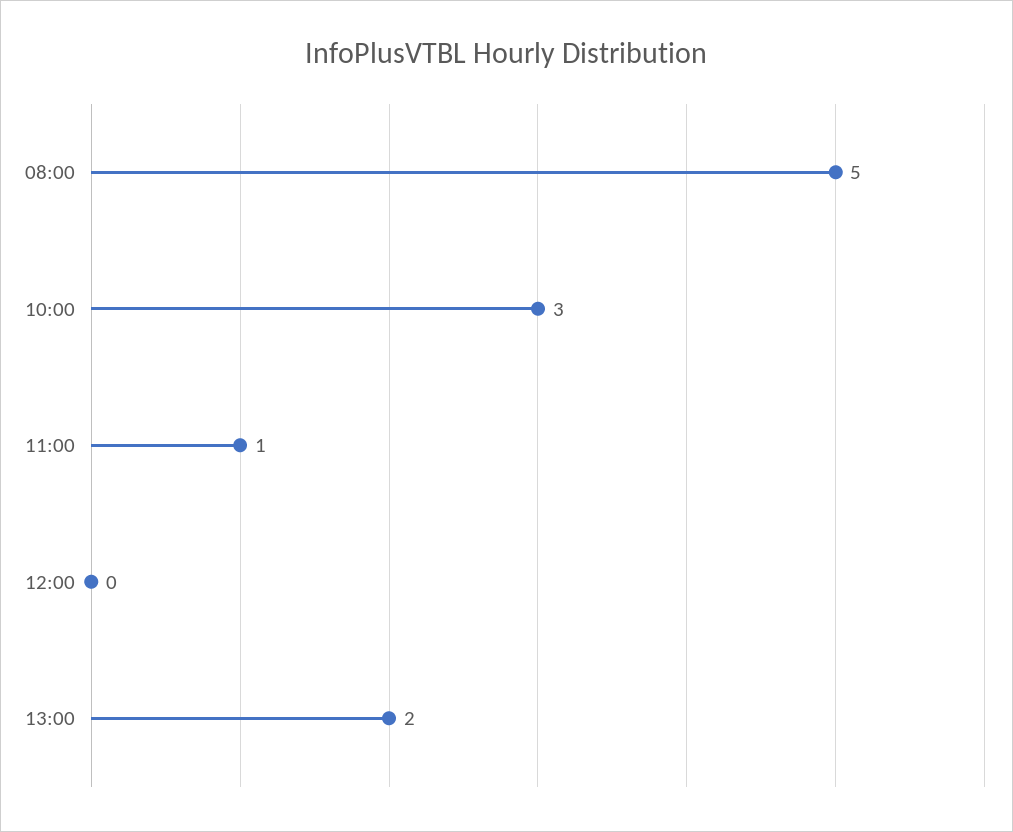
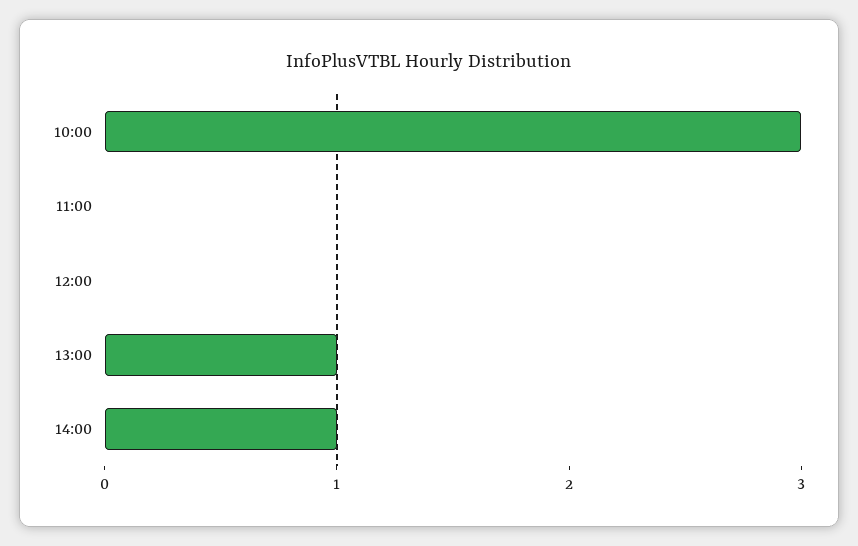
08:00: 5 -> none
11:00: 1 -> 0
13:00: 2 -> 1
14:00: none -> 1

